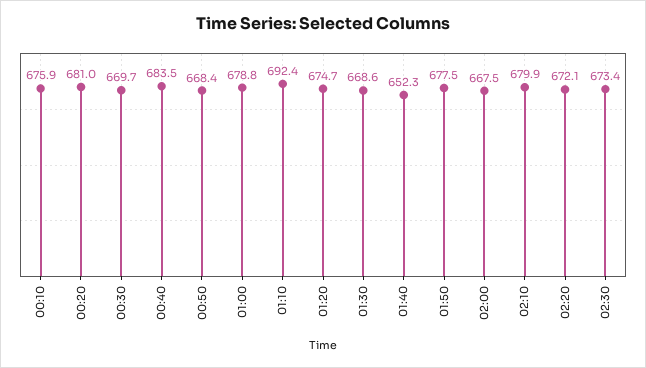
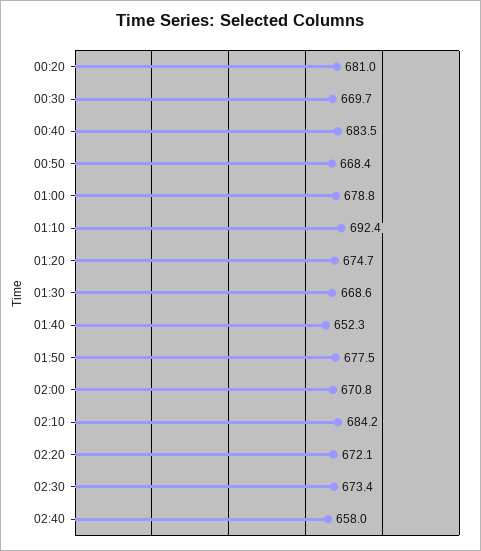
00:10: 675.9 -> none
02:00: 667.5 -> 670.8
02:10: 679.9 -> 684.2
02:40: none -> 658

